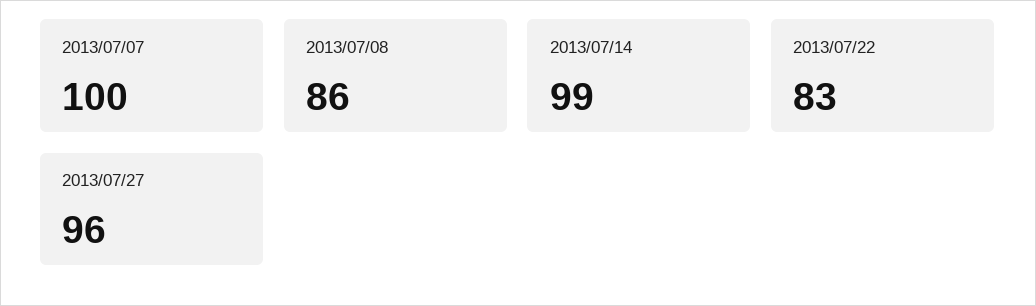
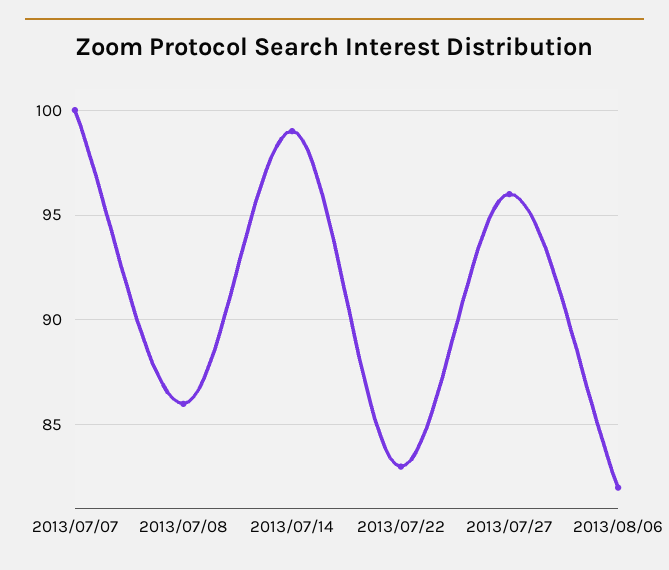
2013/08/06: none -> 82

